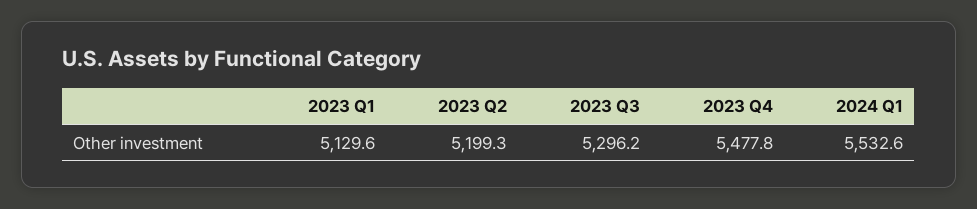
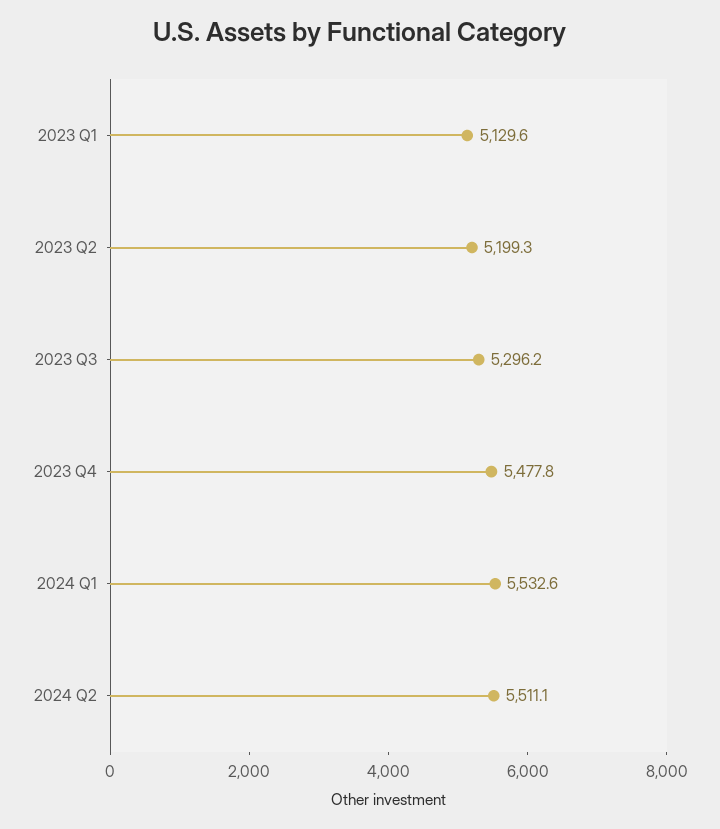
2024 Q2: none -> 5511.1

